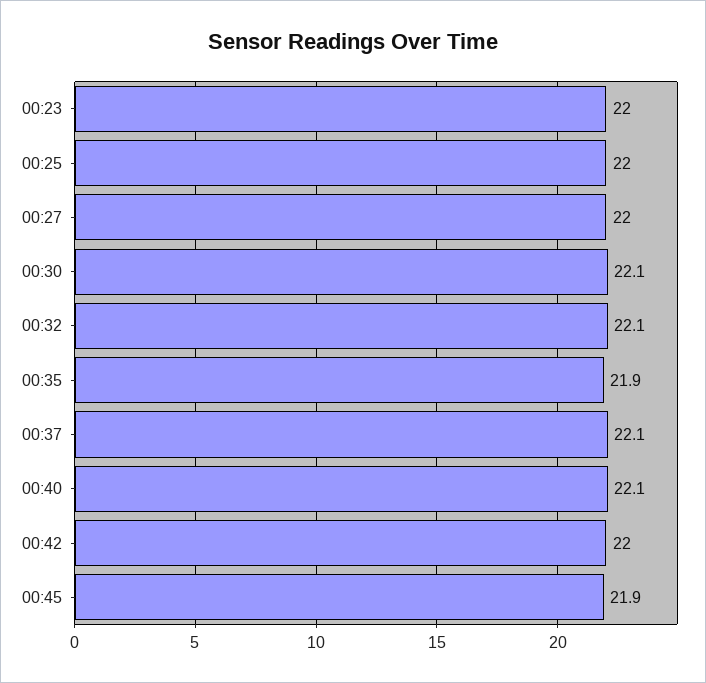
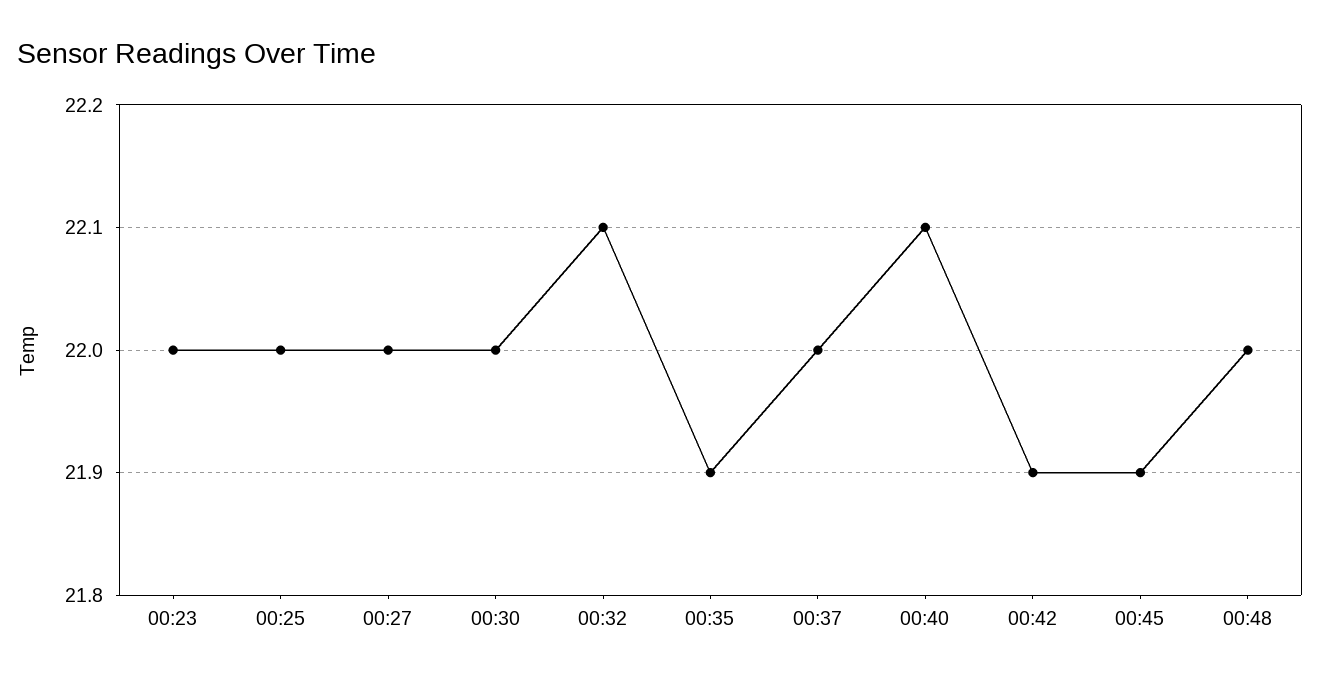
00:30: 22.1 -> 22
00:37: 22.1 -> 22
00:42: 22 -> 21.9
00:48: none -> 22

